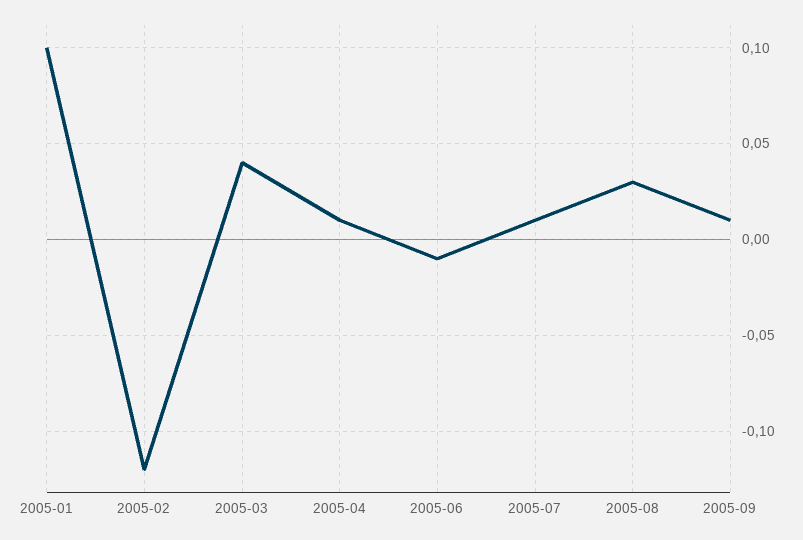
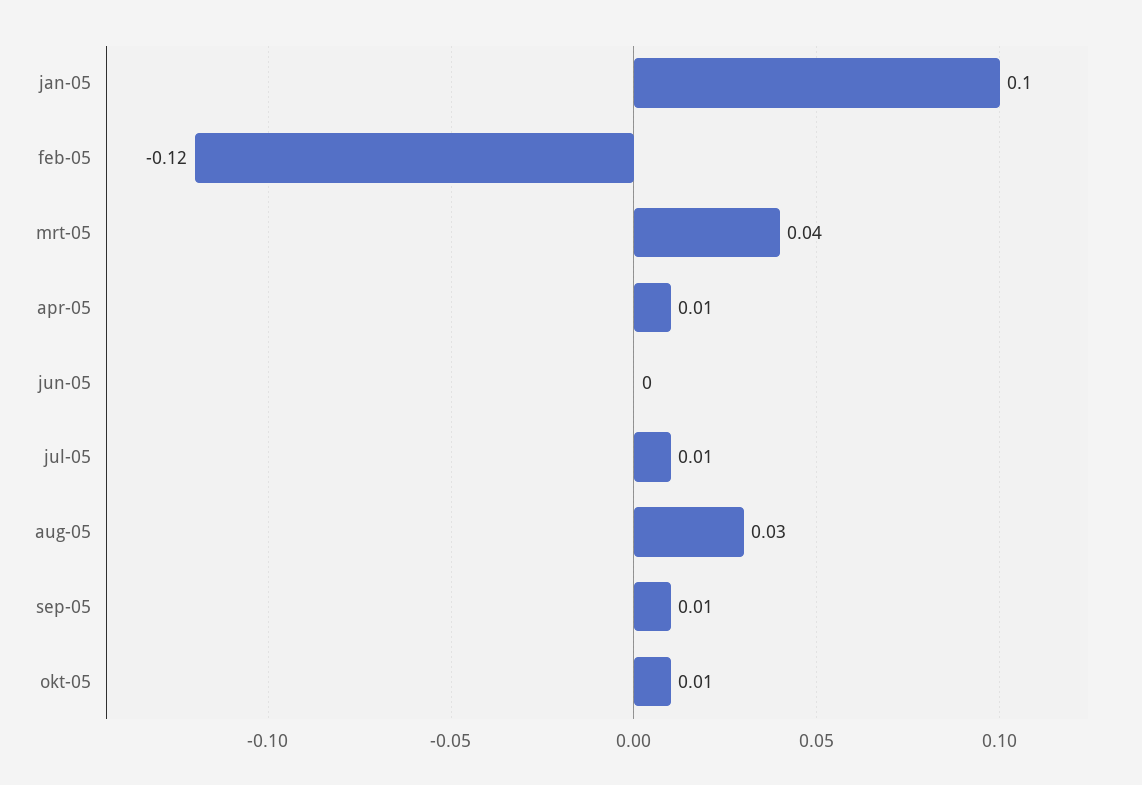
2005-06: -0.01 -> 0
okt-05: none -> 0.01

